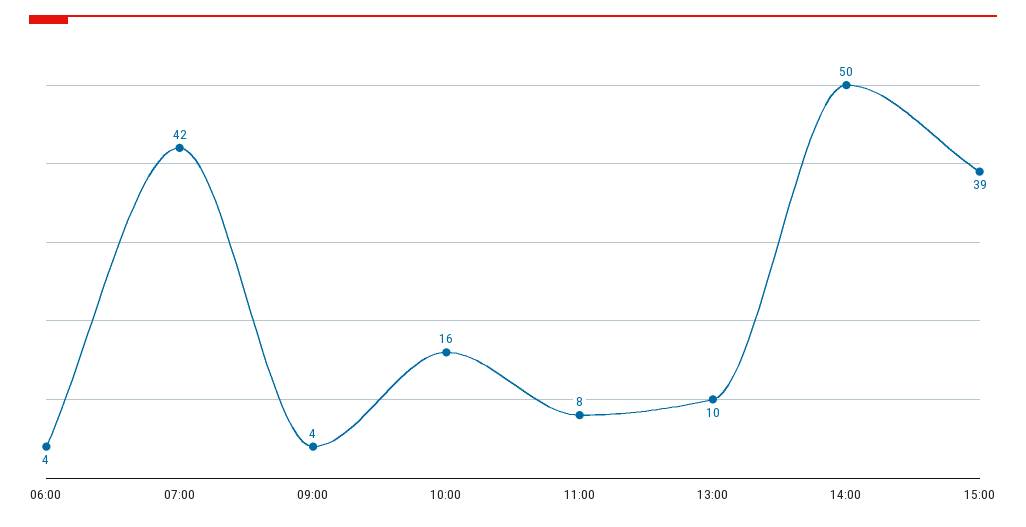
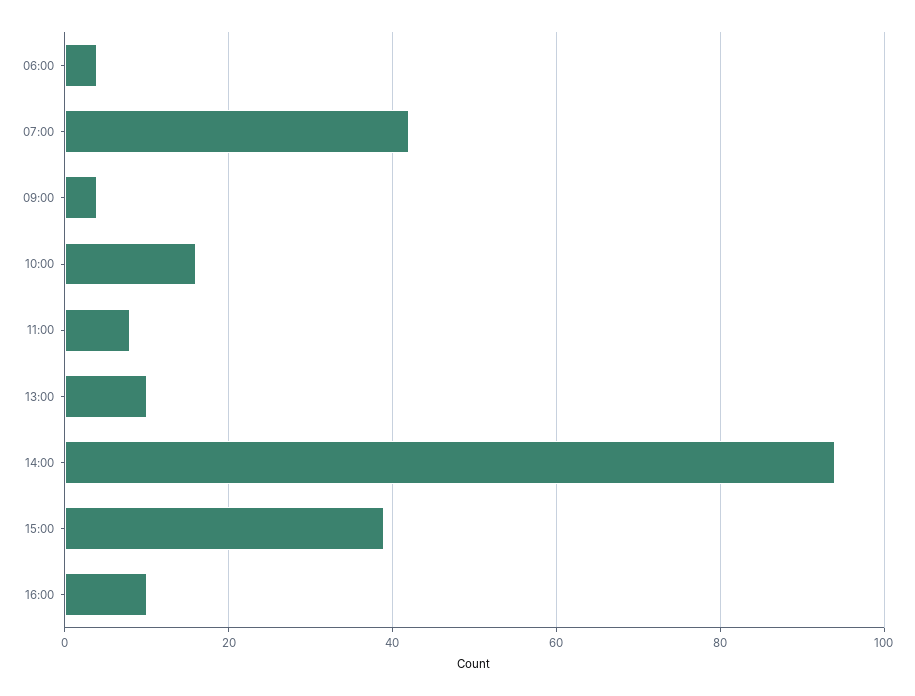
14:00: 50 -> 95
16:00: none -> 10

